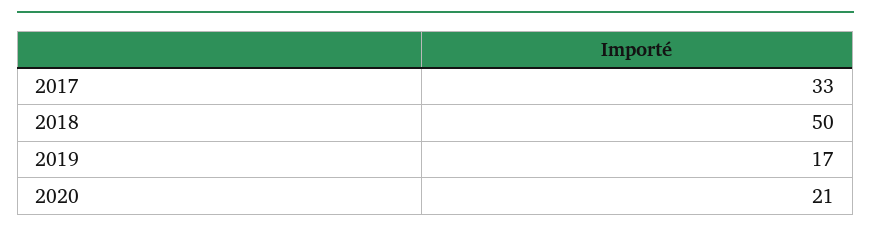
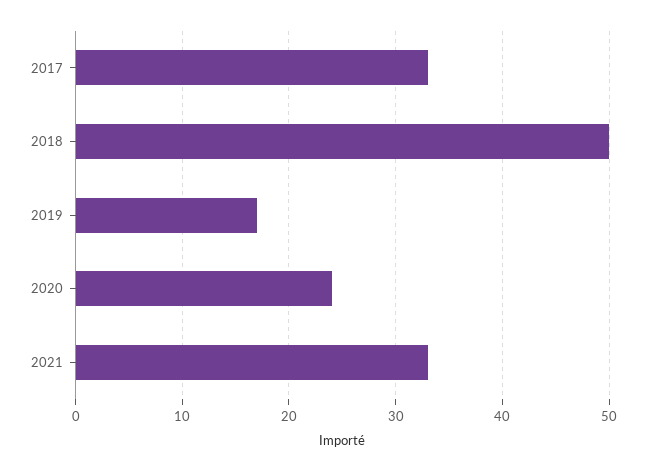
2020: 21 -> 24
2021: none -> 33

